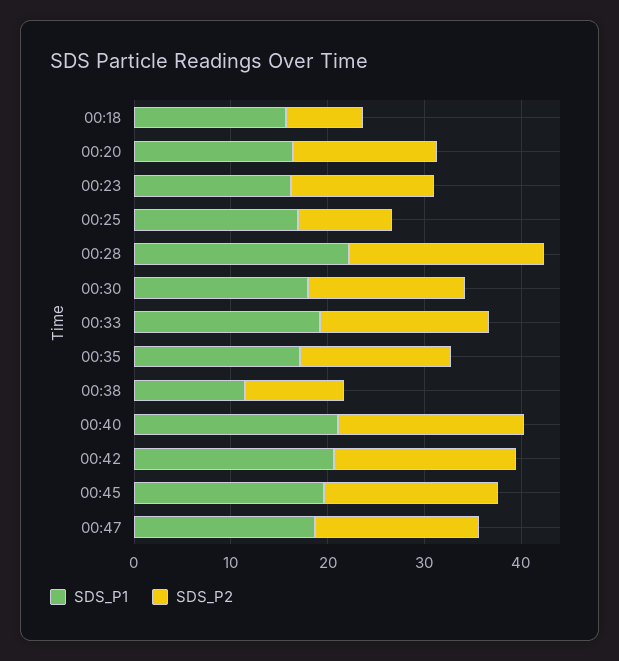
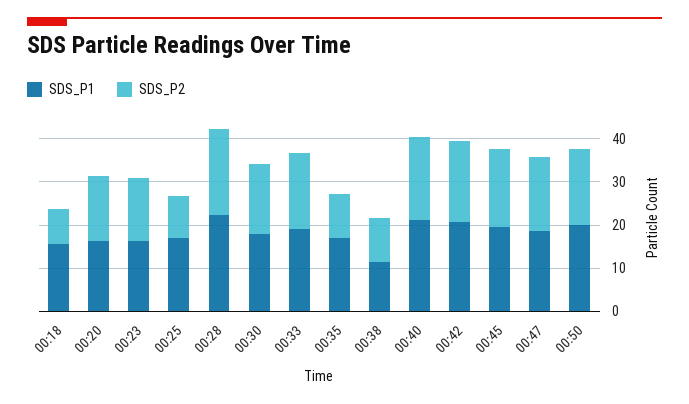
SDS_P2, 00:35: 16 -> 10
SDS_P1, 00:50: none -> 20
SDS_P2, 00:50: none -> 18

